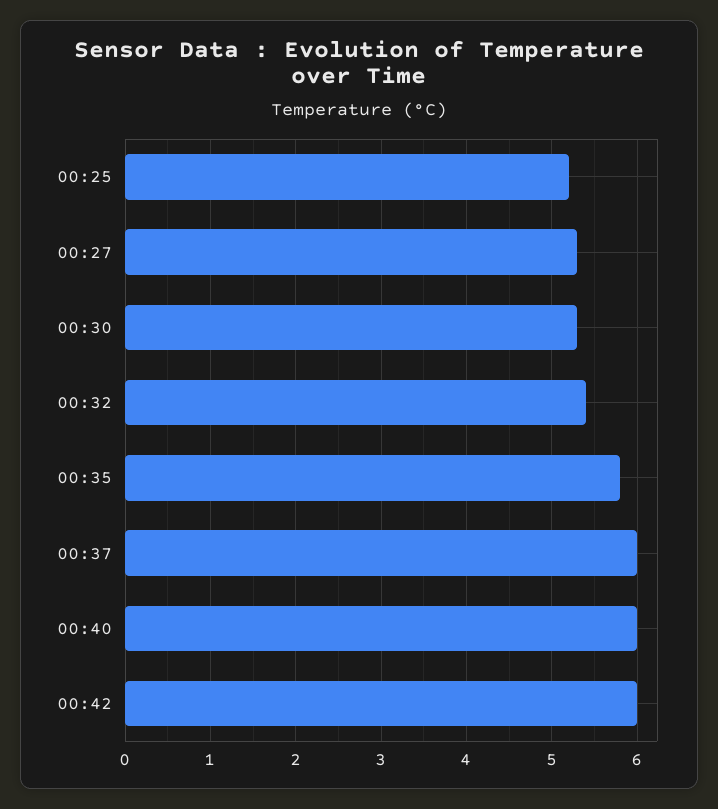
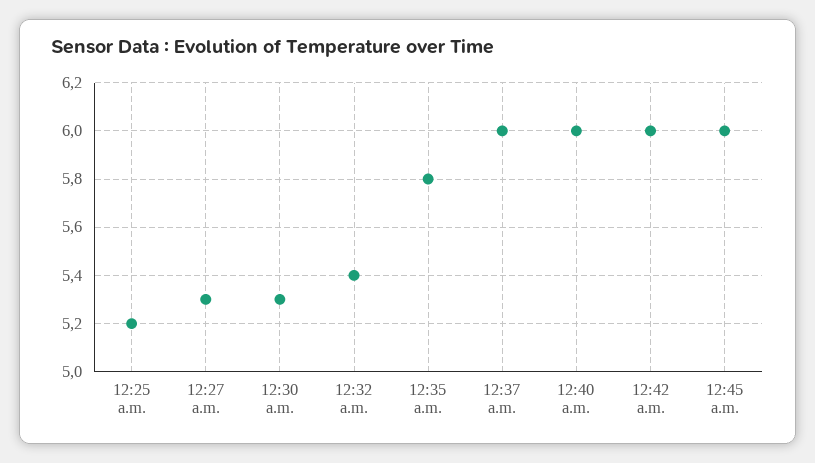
12:45 a.m.: none -> 6

